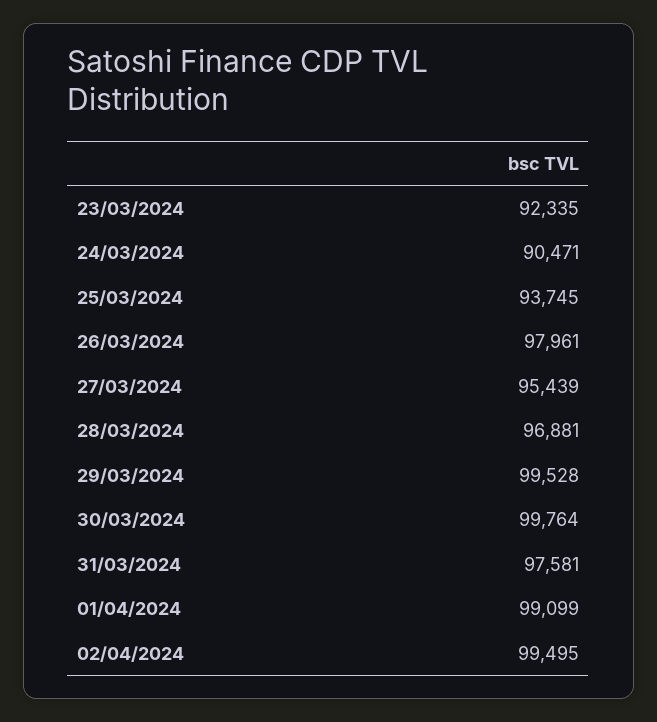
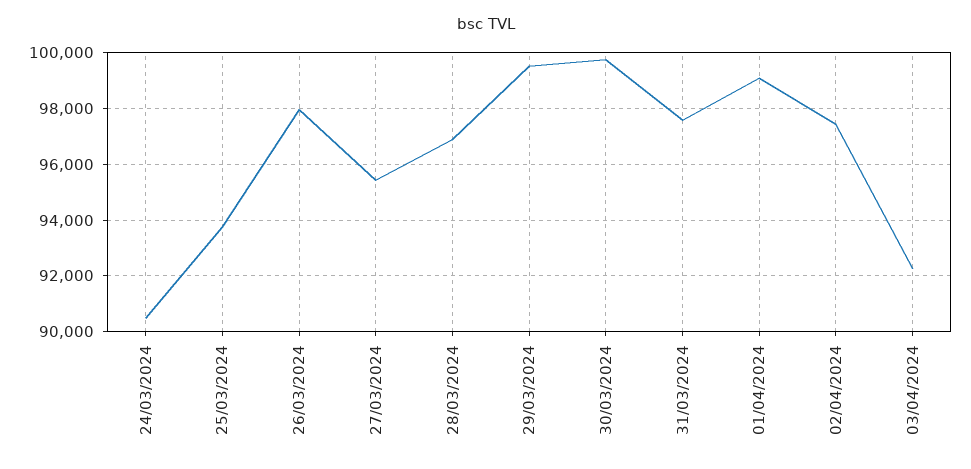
23/03/2024: 92335 -> none
02/04/2024: 99495 -> 97500
03/04/2024: none -> 92250

